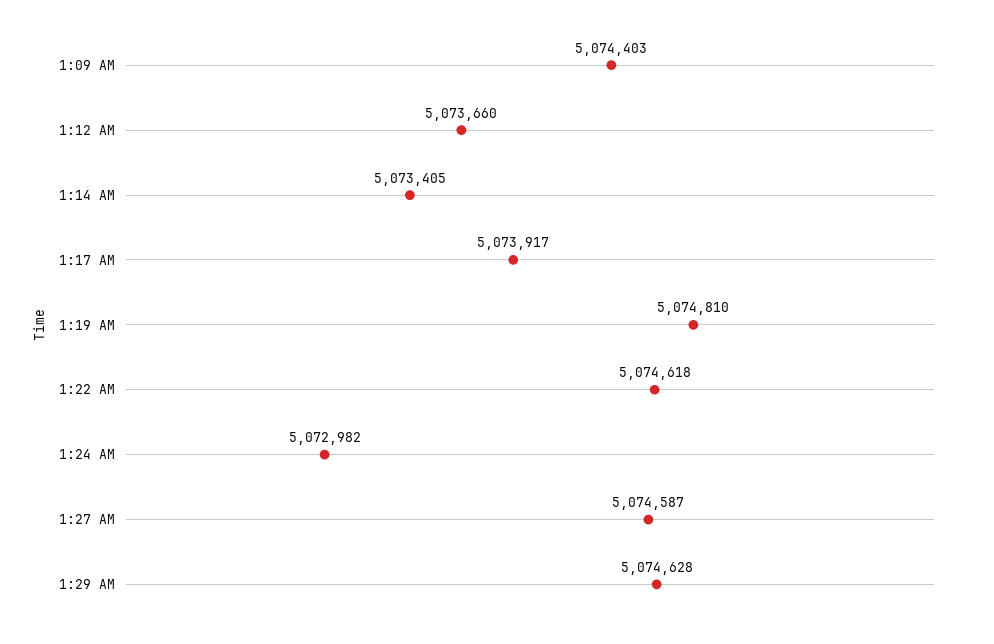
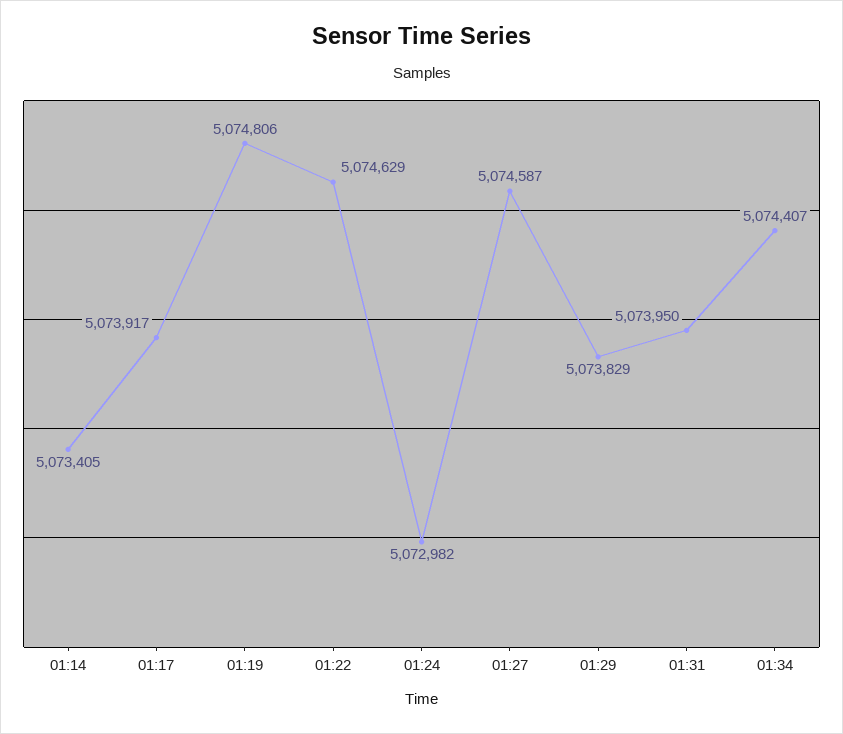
1:09 AM: 5074403 -> none
1:12 AM: 5073660 -> none
1:19 AM: 5074810 -> 5074806
1:22 AM: 5074618 -> 5074629
1:29 AM: 5074628 -> 5073829
01:31: none -> 5073950
01:34: none -> 5074407

